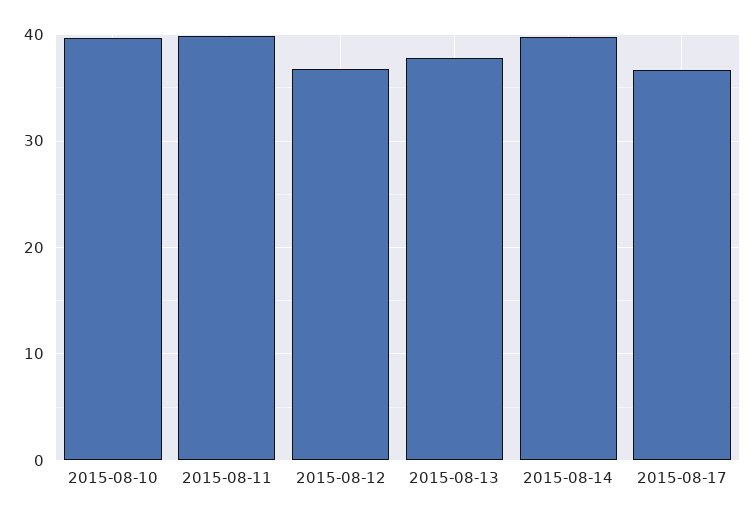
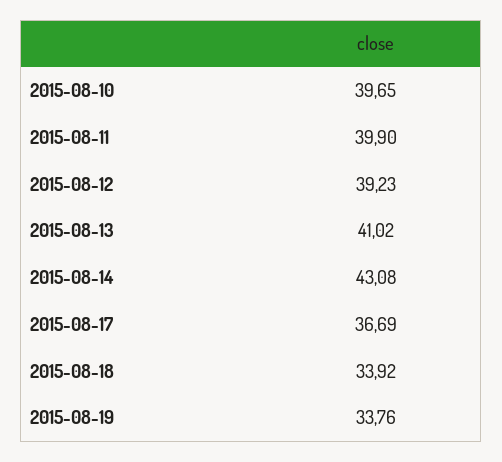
2015-08-12: 37 -> 39.23
2015-08-13: 38 -> 41.02
2015-08-14: 40 -> 43.08
2015-08-18: none -> 33.92
2015-08-19: none -> 33.76

